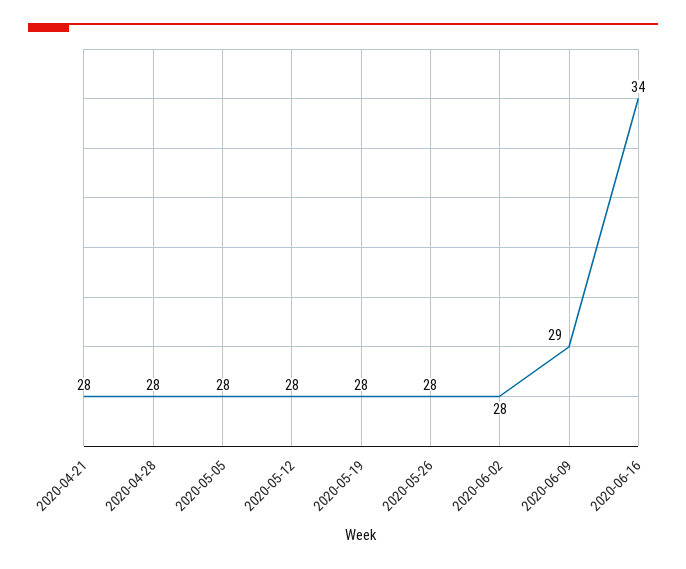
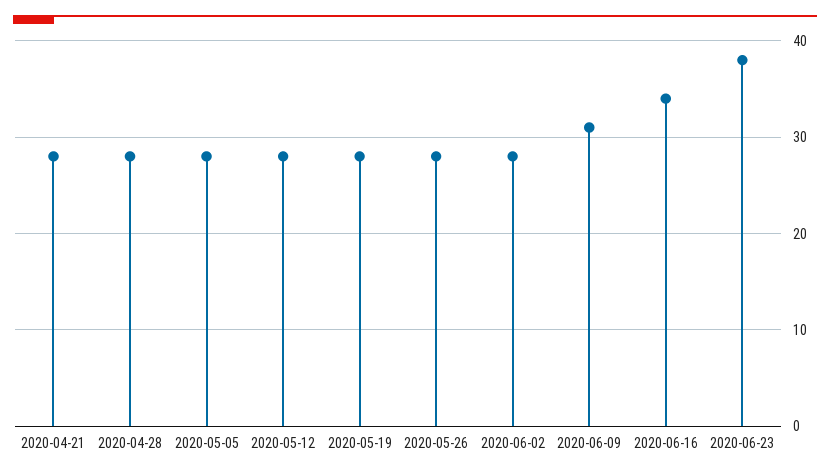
2020-06-09: 29 -> 31
2020-06-23: none -> 38

